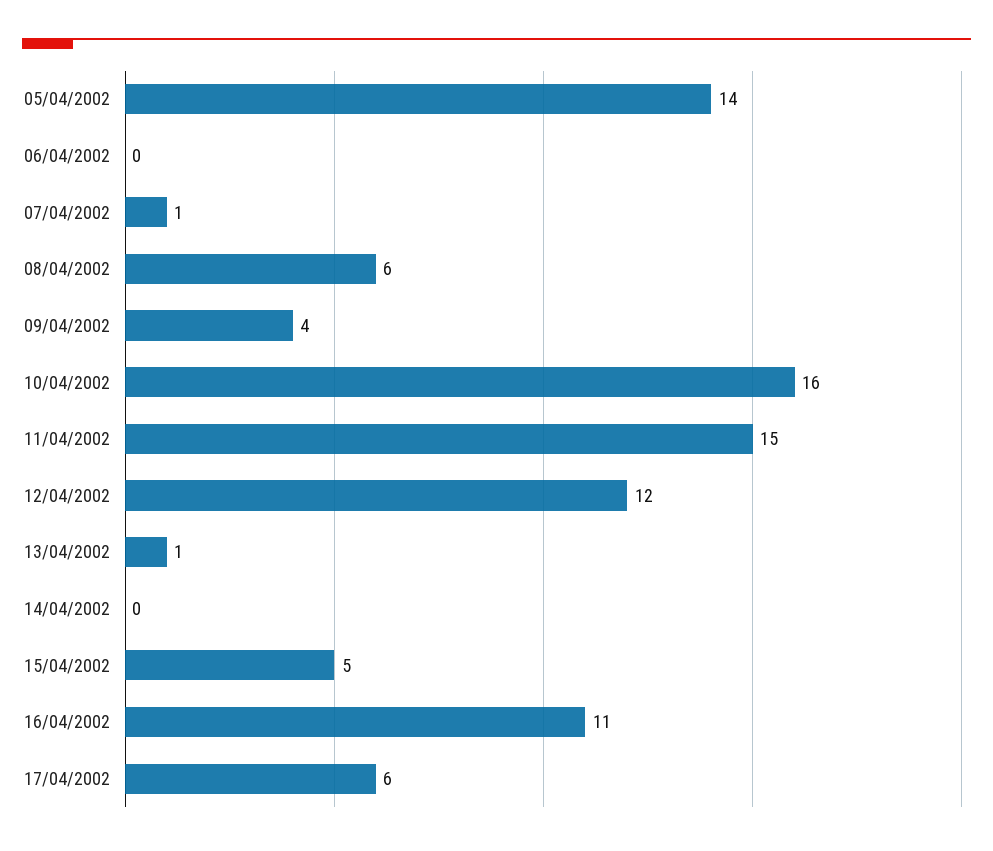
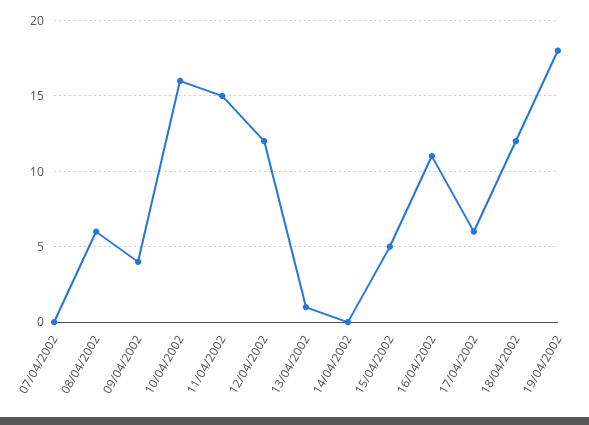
05/04/2002: 14 -> none
06/04/2002: 0 -> none
07/04/2002: 1 -> 0
18/04/2002: none -> 12
19/04/2002: none -> 18

